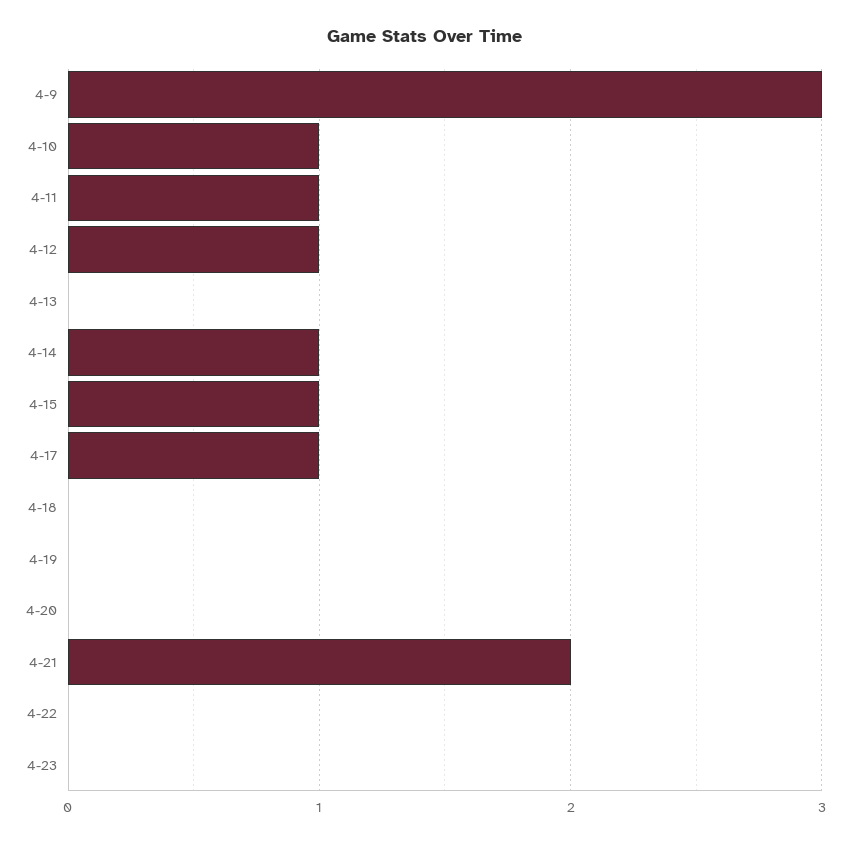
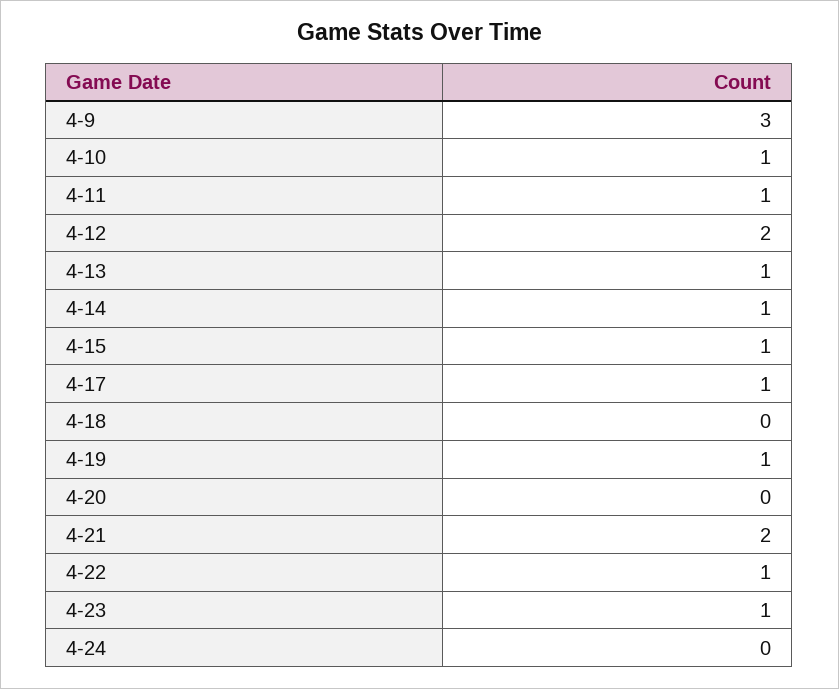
4-12: 1 -> 2
4-13: 0 -> 1
4-19: 0 -> 1
4-22: 0 -> 1
4-23: 0 -> 1
4-24: none -> 0

